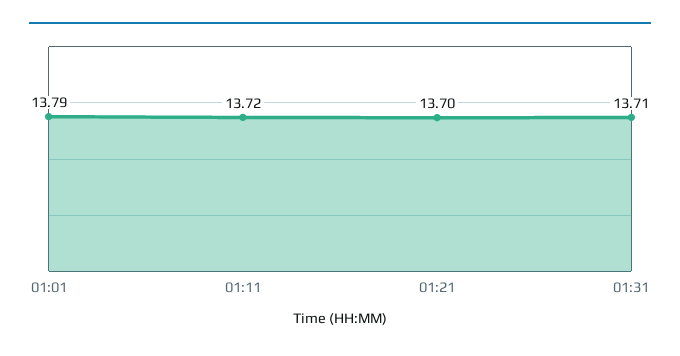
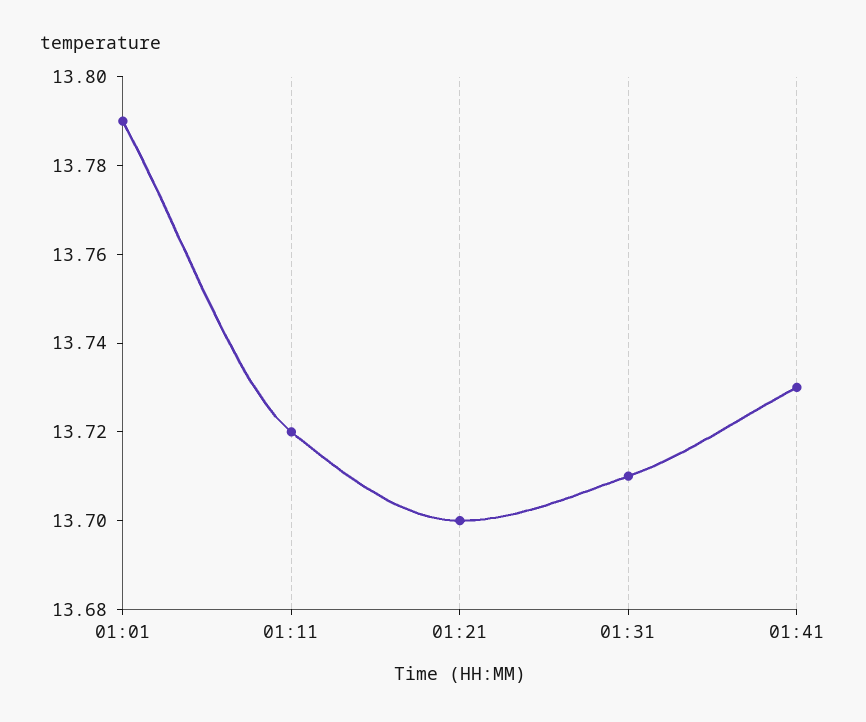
01:41: none -> 13.73

